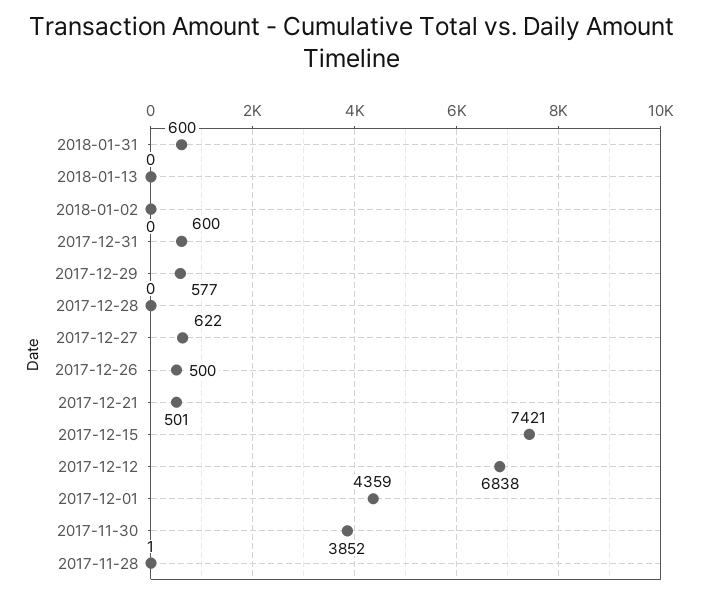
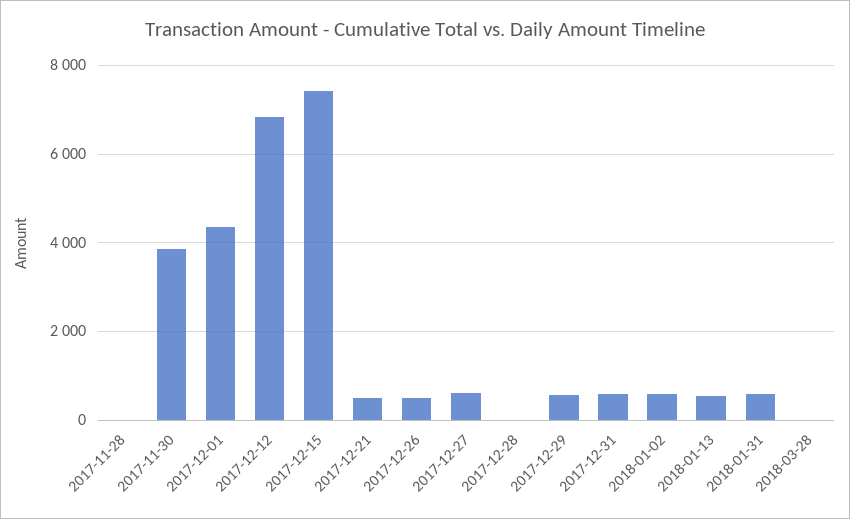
2018-01-13: 0 -> 600
2018-01-02: 0 -> 600
2018-03-28: none -> 0

